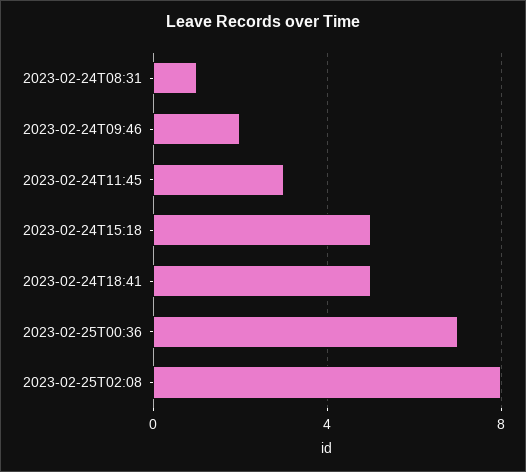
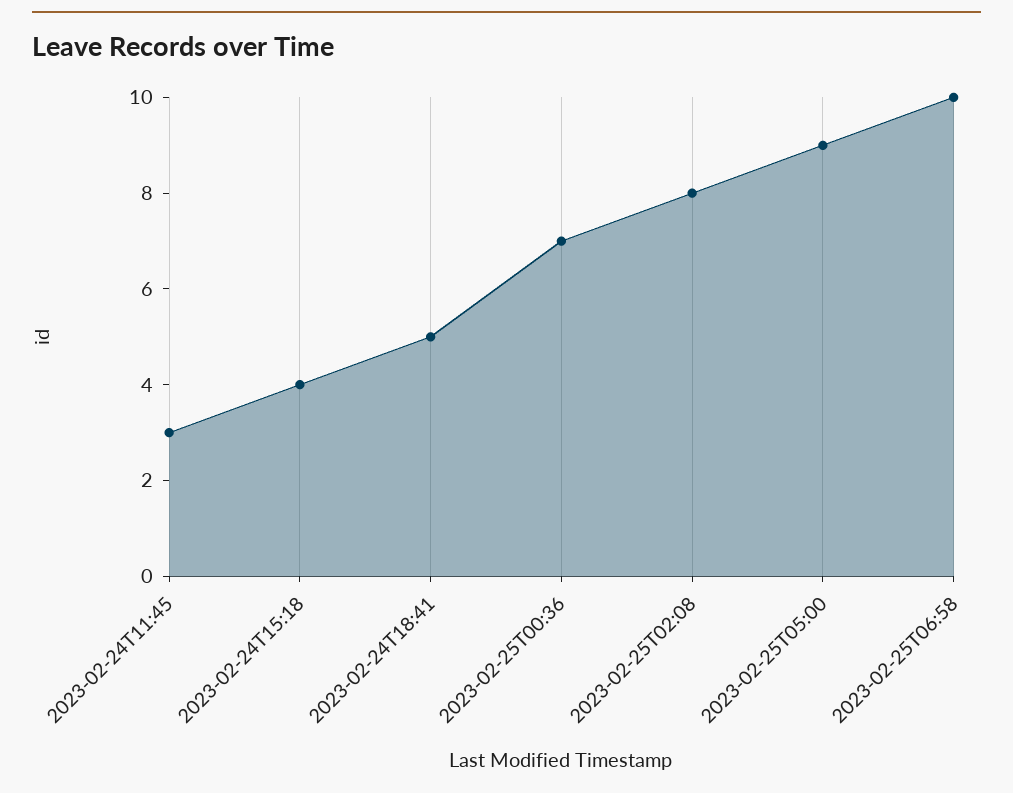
2023-02-24T08:31: 1 -> none
2023-02-24T09:46: 2 -> none
2023-02-24T15:18: 5 -> 4
2023-02-25T05:00: none -> 9
2023-02-25T06:58: none -> 10

